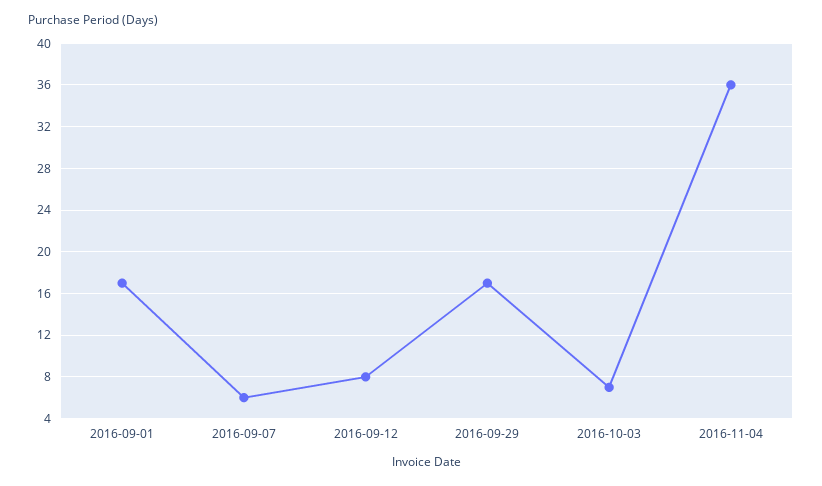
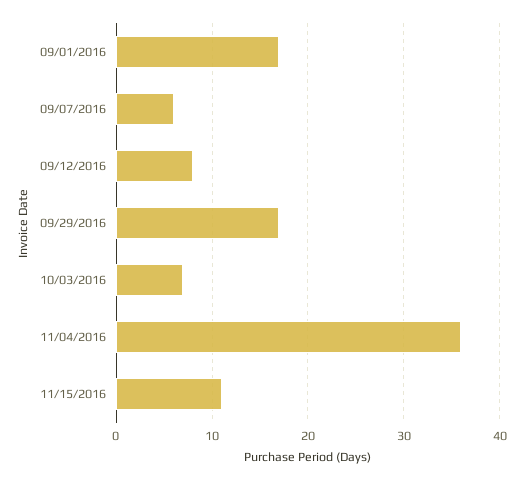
11/15/2016: none -> 11

